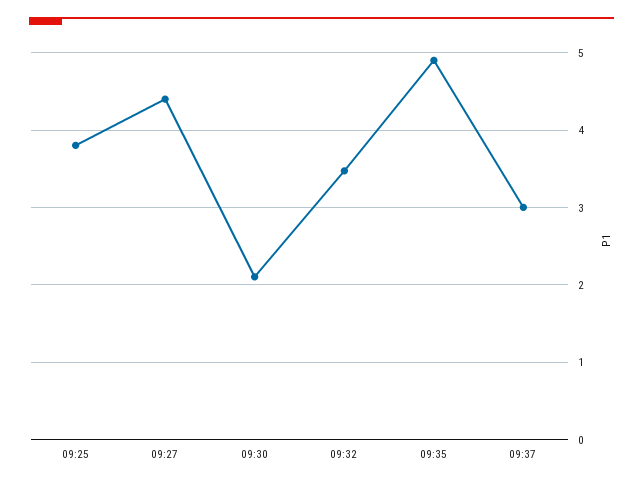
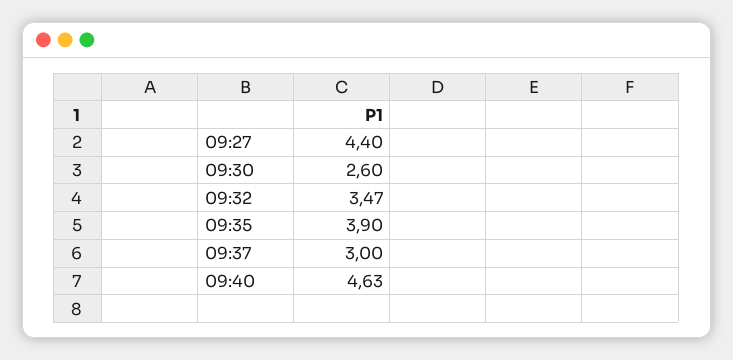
09:25: 3.8 -> none
09:30: 2.1 -> 2.6
09:35: 4.9 -> 3.9
09:40: none -> 4.63

